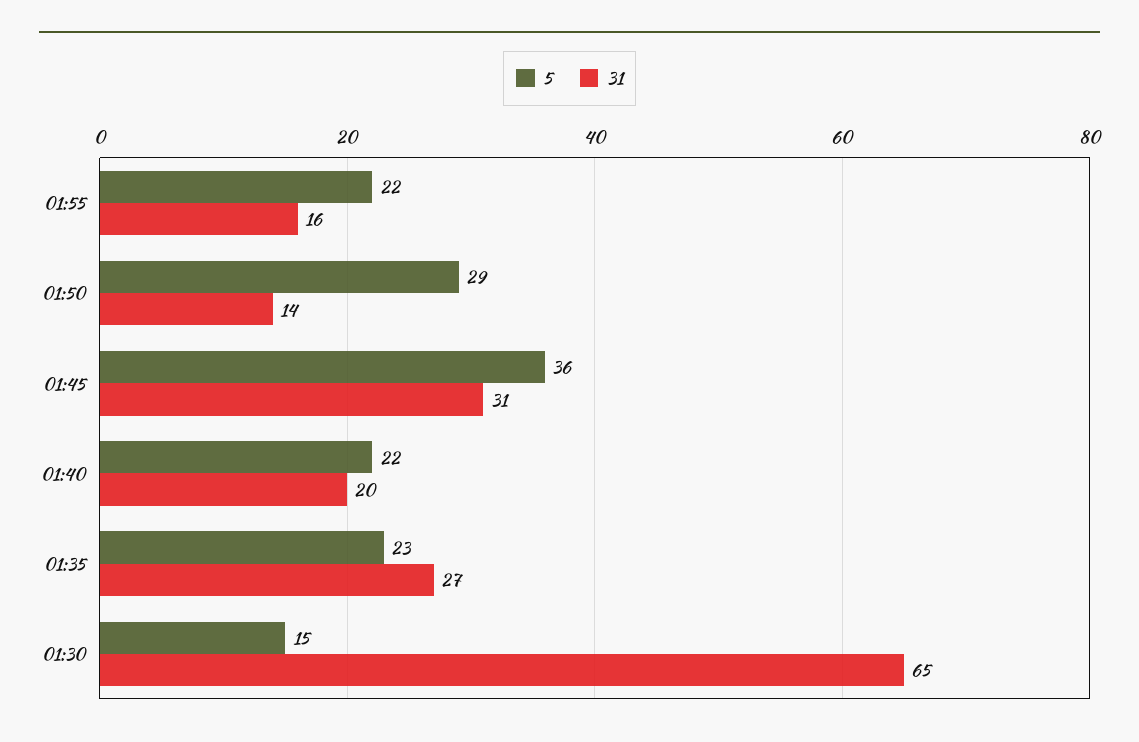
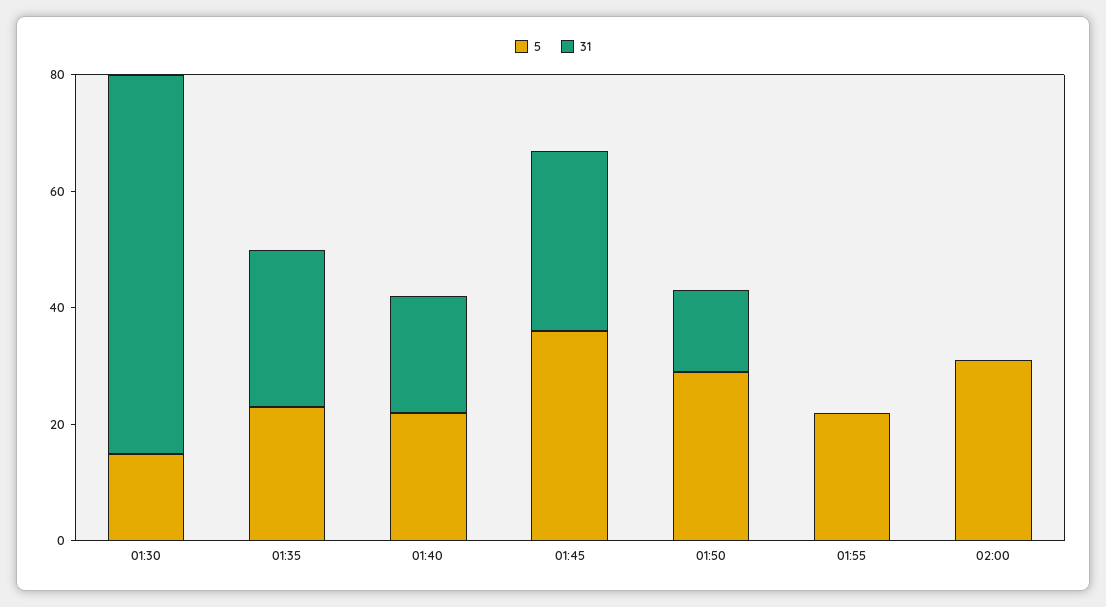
31, 01:55: 16 -> 0
5, 02:00: none -> 30
31, 02:00: none -> 0

